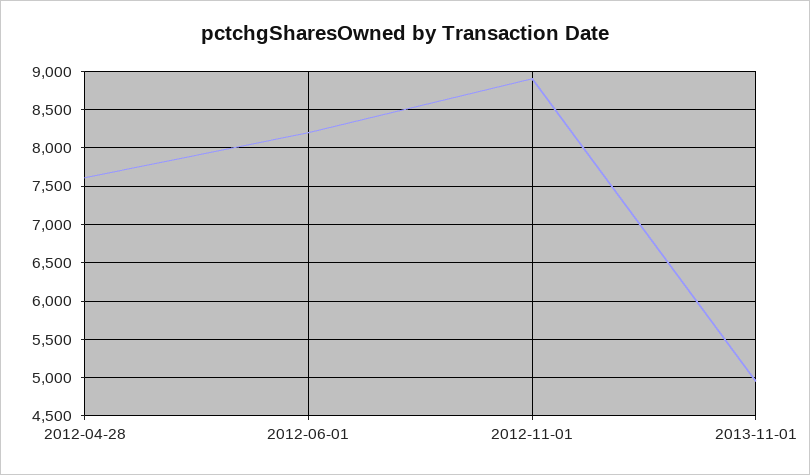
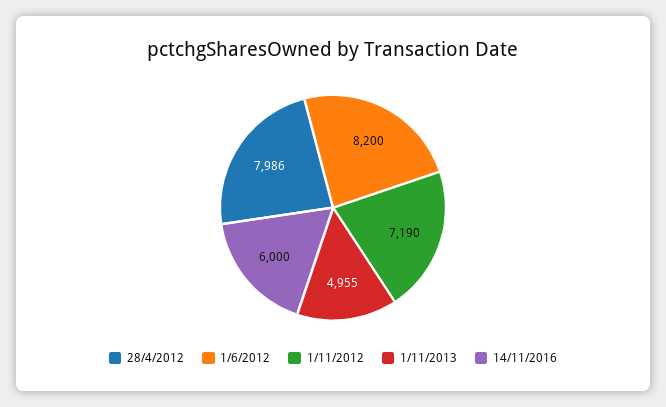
2012-04-28: 7600 -> 7986
2012-11-01: 8900 -> 7190
14/11/2016: none -> 6000

